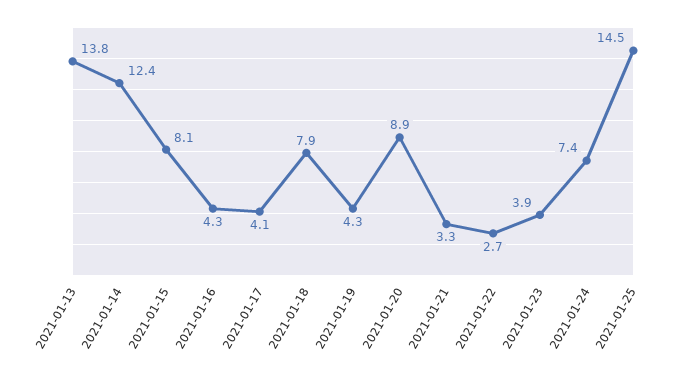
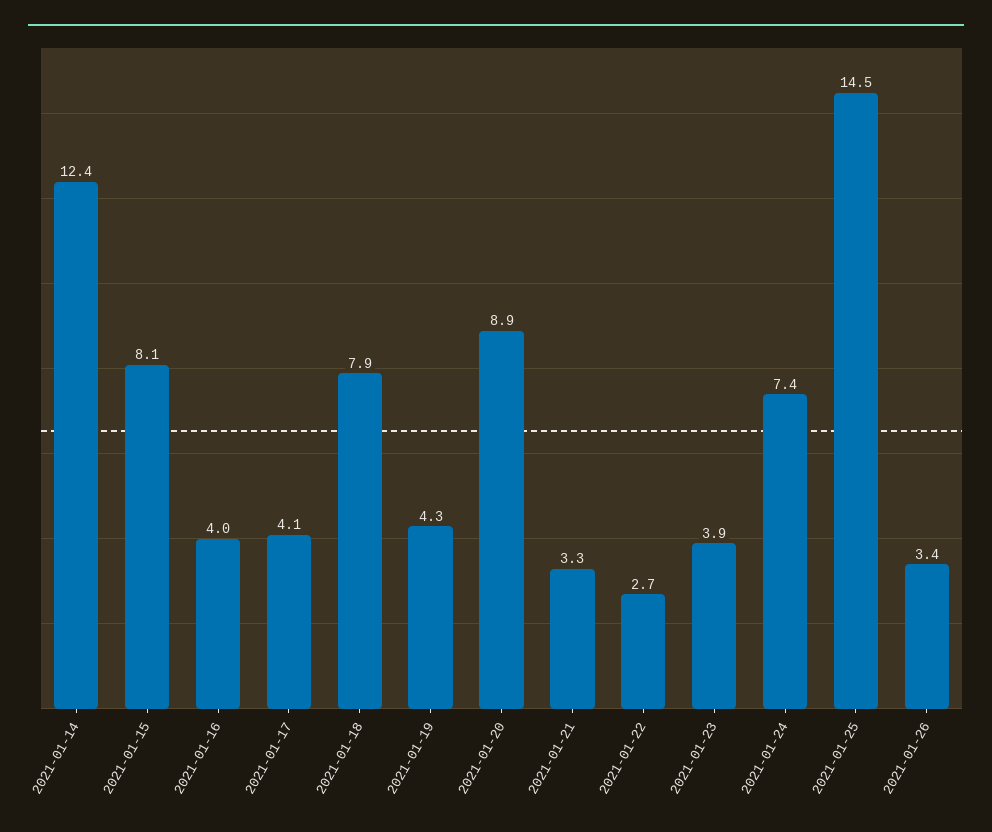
2021-01-13: 13.8 -> none
2021-01-16: 4.3 -> 4
2021-01-26: none -> 3.4

